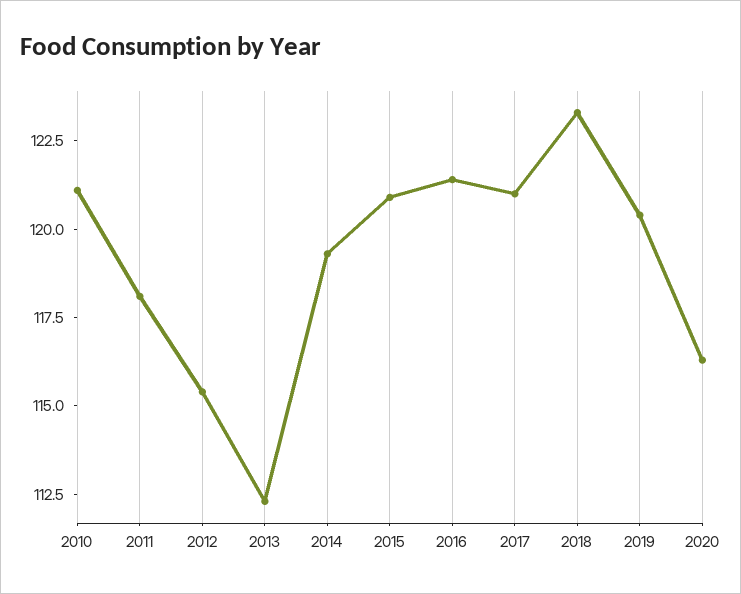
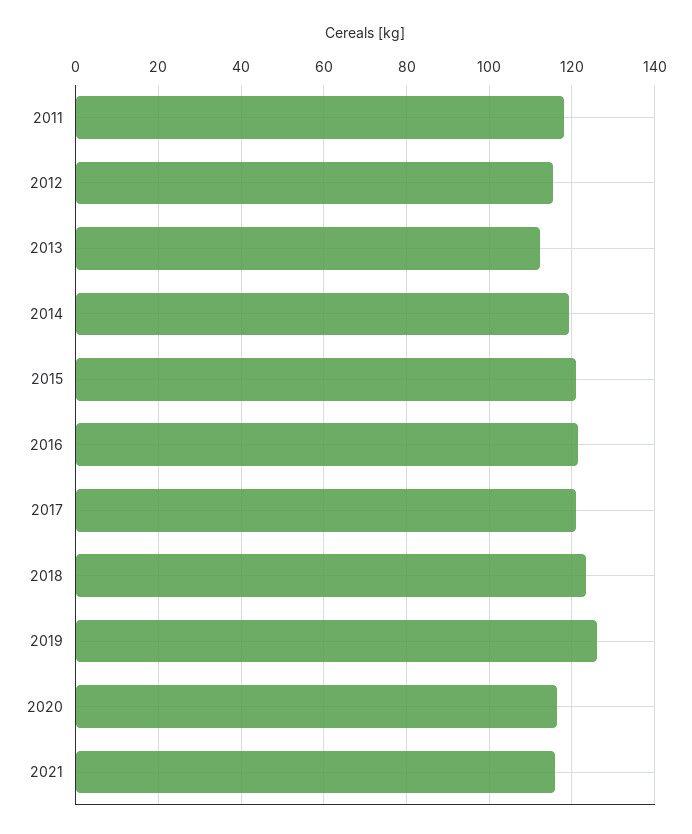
2010: 121 -> none
2019: 120.5 -> 126
2021: none -> 116

